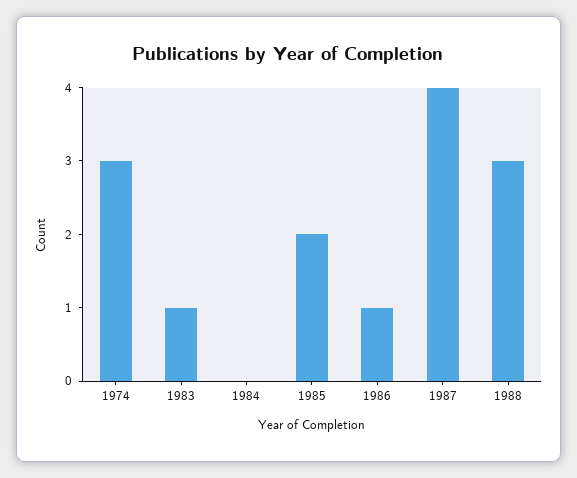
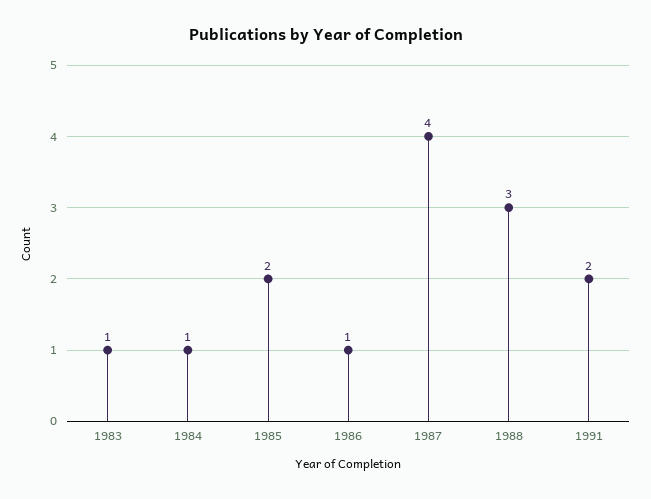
1974: 3 -> none
1984: 0 -> 1
1991: none -> 2

